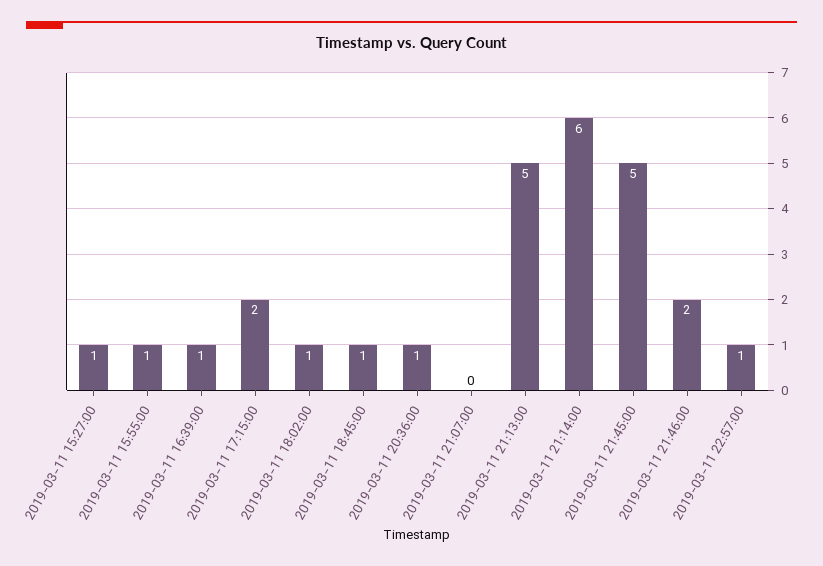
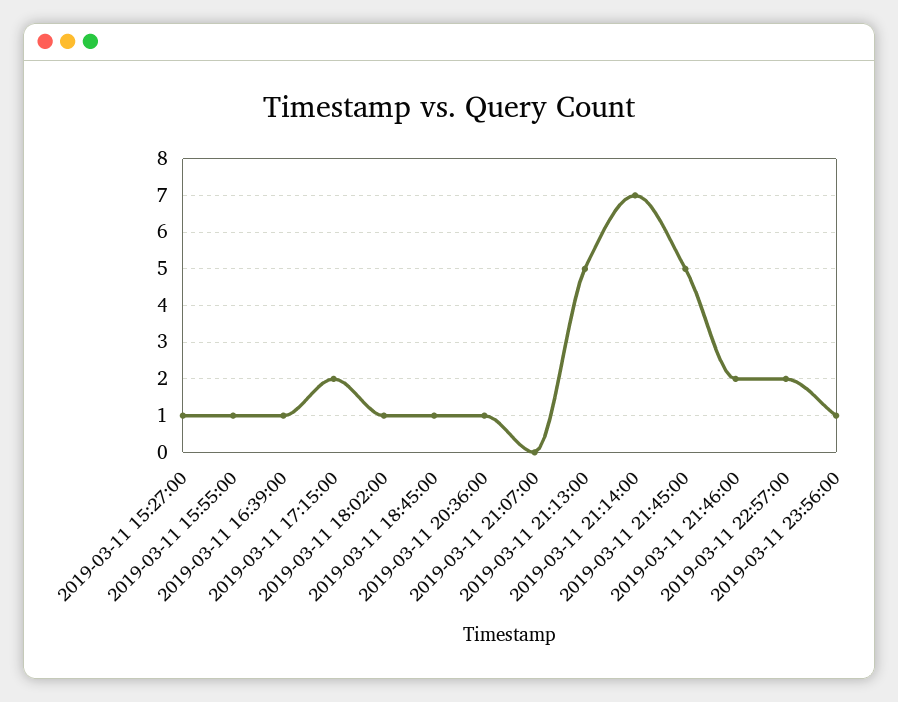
2019-03-11 21:14:00: 6 -> 7
2019-03-11 22:57:00: 1 -> 2
2019-03-11 23:56:00: none -> 1

